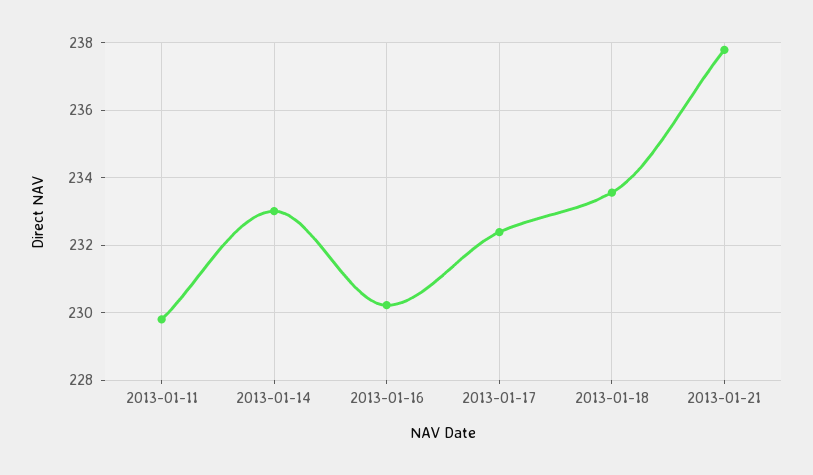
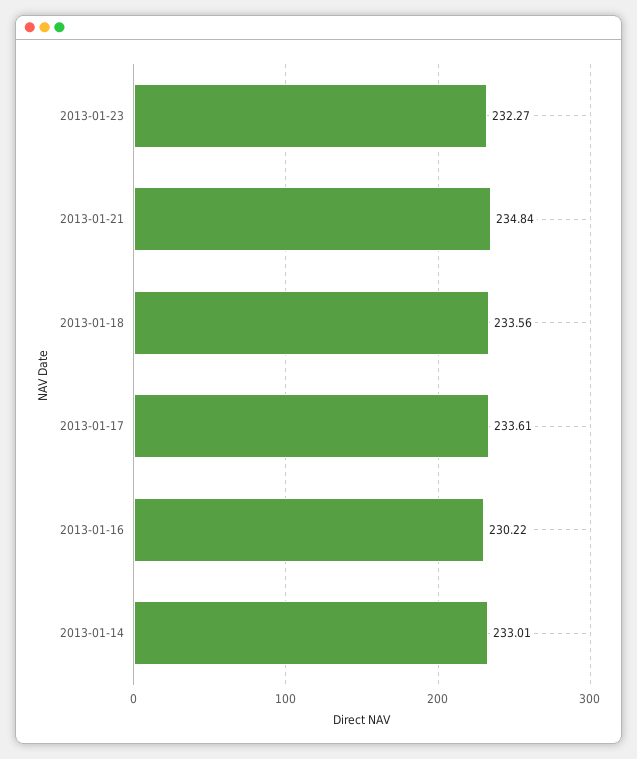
2013-01-11: 229.8 -> none
2013-01-17: 232.4 -> 233.61
2013-01-21: 237.8 -> 234.84
2013-01-23: none -> 232.27

